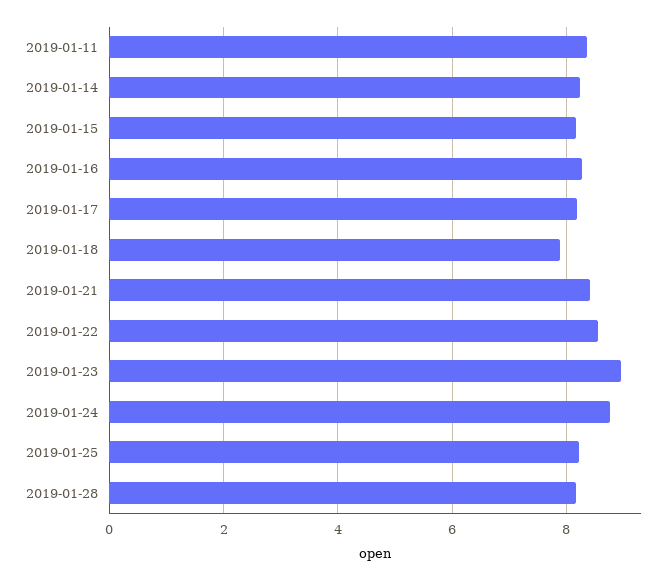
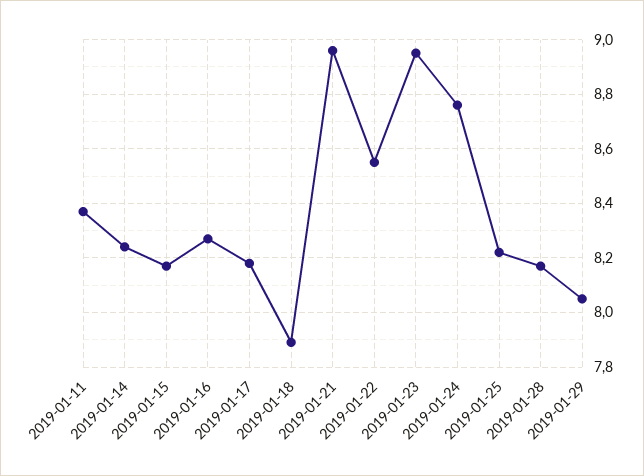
2019-01-21: 8.4 -> 8.95
2019-01-29: none -> 8.05

